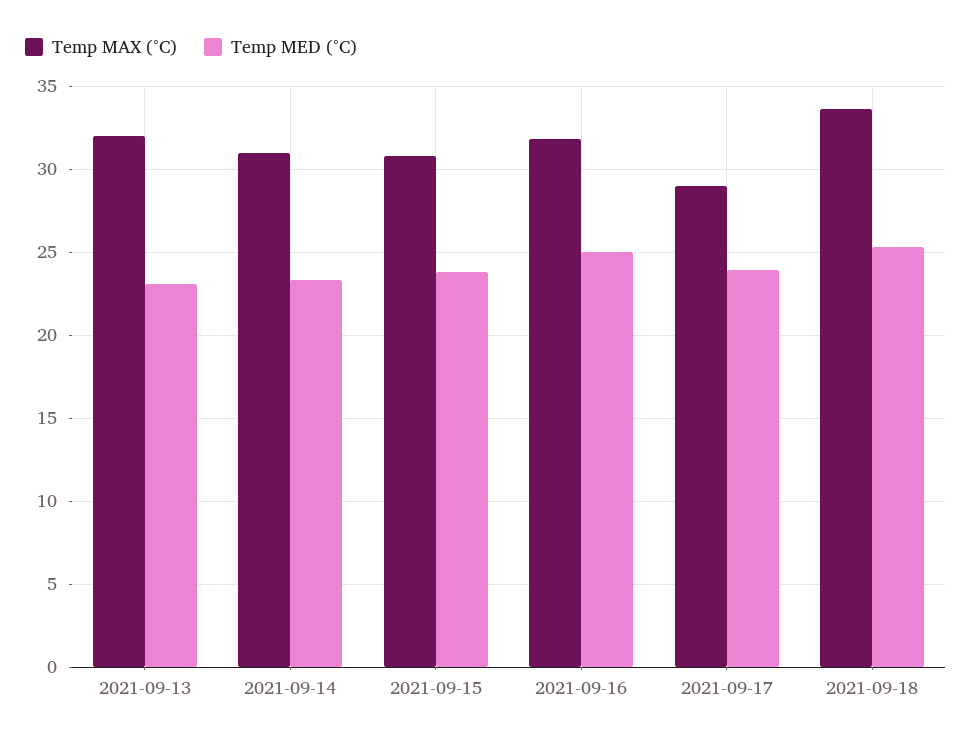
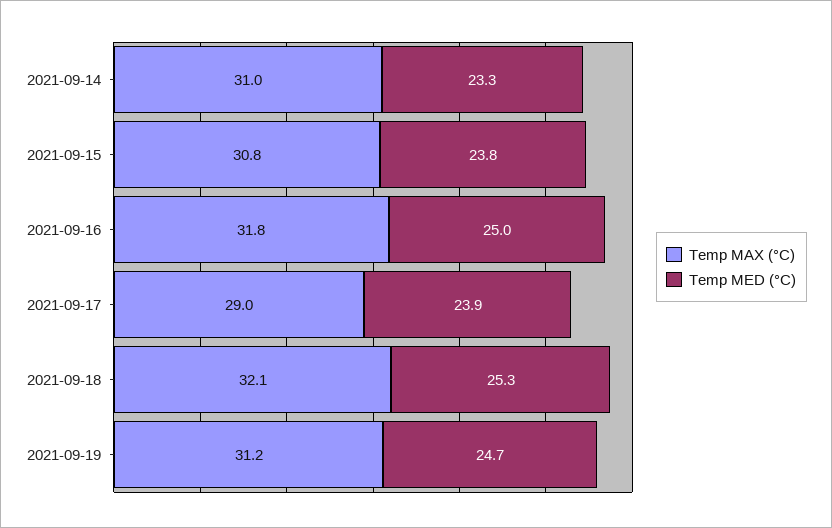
Temp MAX (°C), 2021-09-13: 32 -> none
Temp MED (°C), 2021-09-13: 23 -> none
Temp MAX (°C), 2021-09-18: 33.5 -> 32.1
Temp MAX (°C), 2021-09-19: none -> 31.2
Temp MED (°C), 2021-09-19: none -> 24.7

